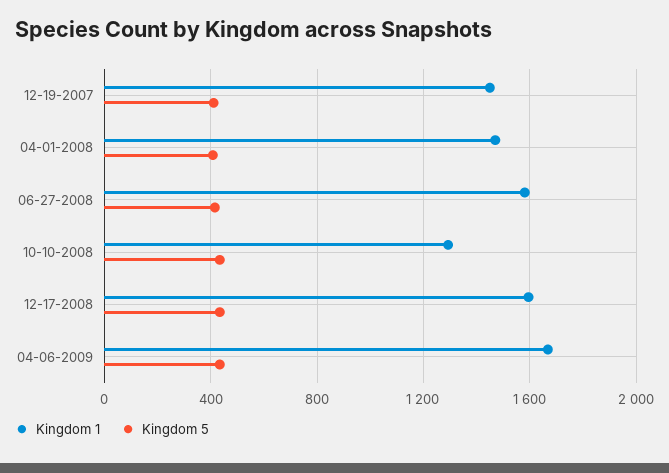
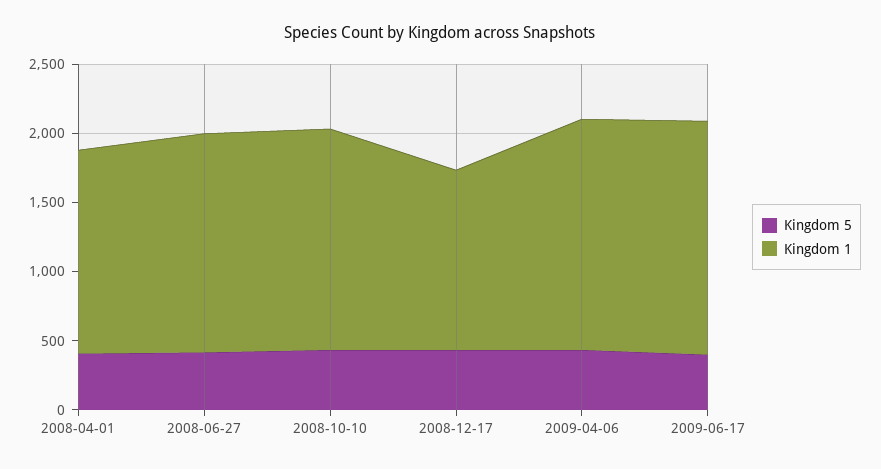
Kingdom 1, 12-19-2007: 1450 -> none
Kingdom 5, 12-19-2007: 400 -> none
Kingdom 1, 10-10-2008: 1300 -> 1600
Kingdom 1, 12-17-2008: 1600 -> 1300
Kingdom 5, 2009-06-17: none -> 400
Kingdom 1, 2009-06-17: none -> 1700

